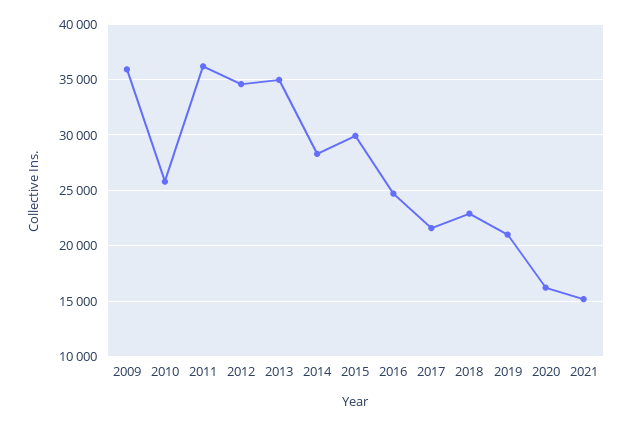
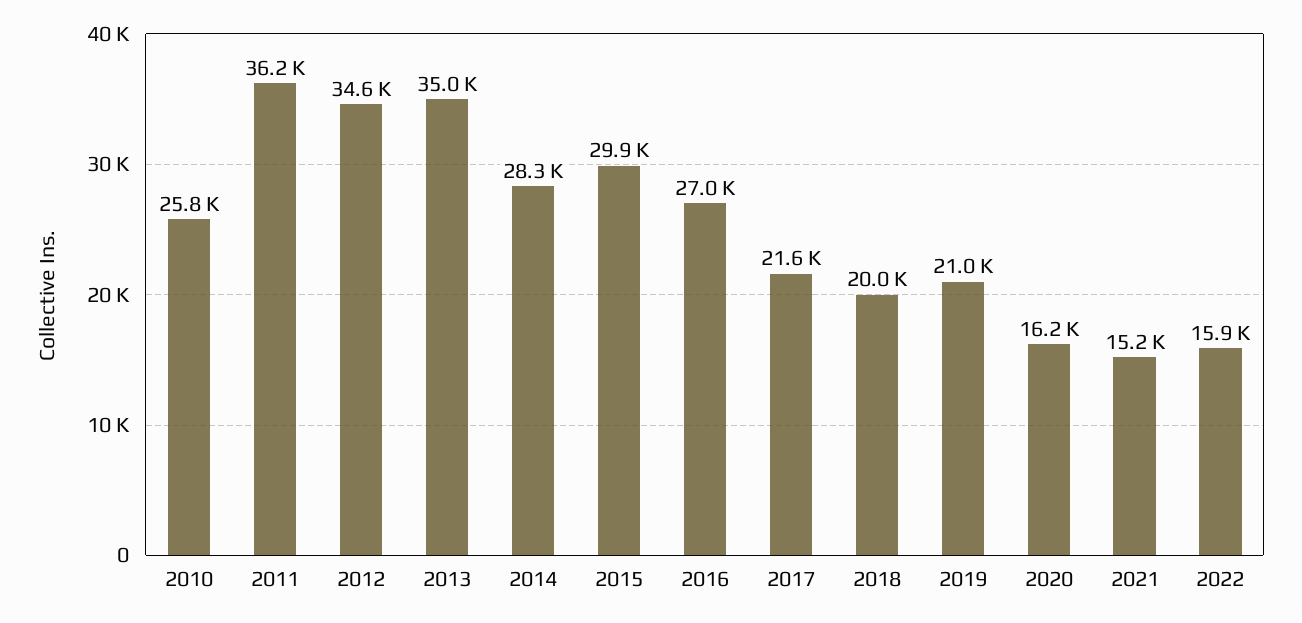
2009: 36000 -> none
2016: 25000 -> 27000
2018: 23000 -> 20000
2022: none -> 15900

